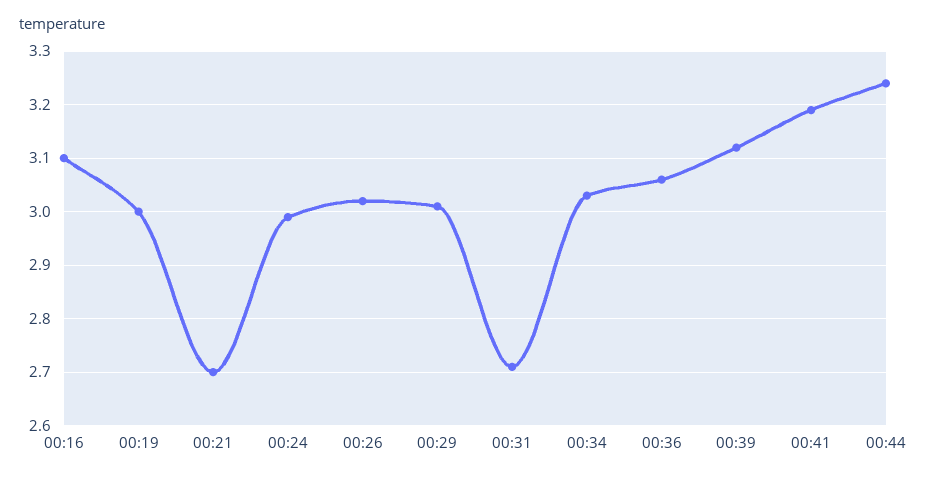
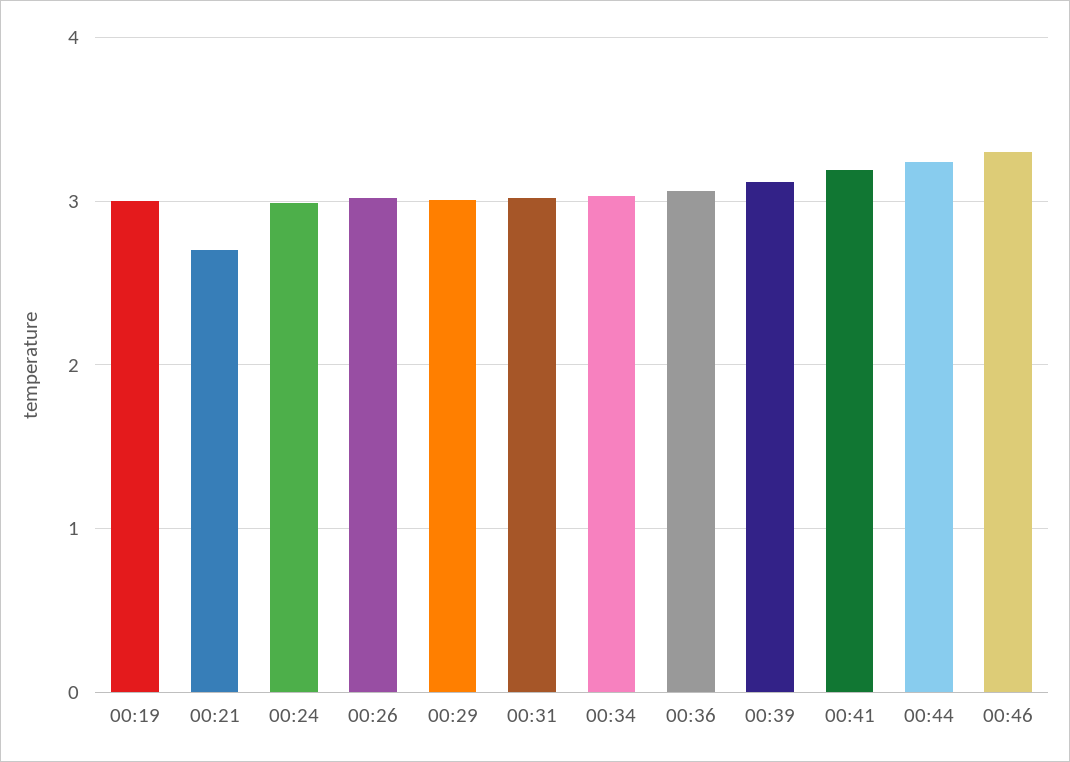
00:16: 3.1 -> none
00:31: 2.7 -> 3
00:46: none -> 3.3

